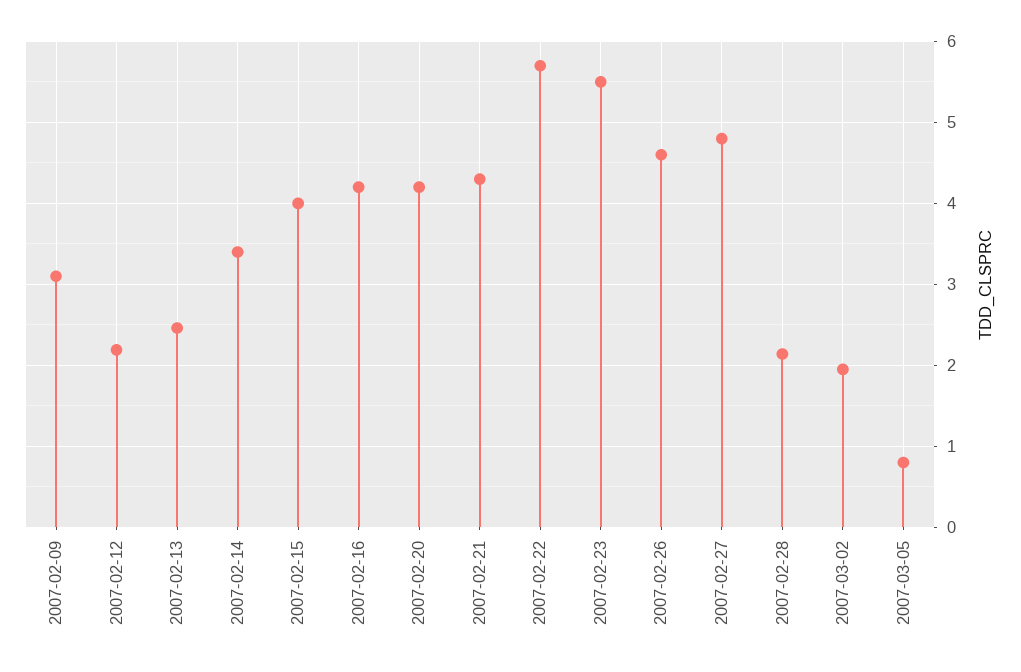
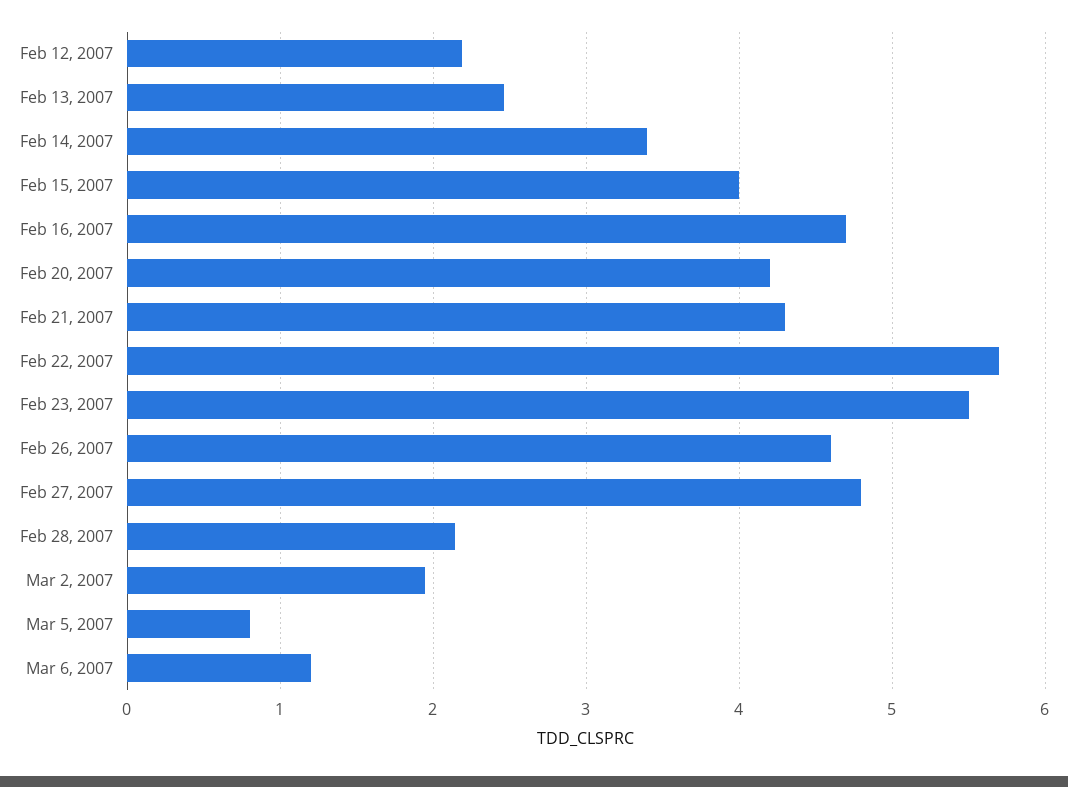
2007-02-09: 3.1 -> none
2007-02-16: 4.2 -> 4.7
Mar 6, 2007: none -> 1.2

